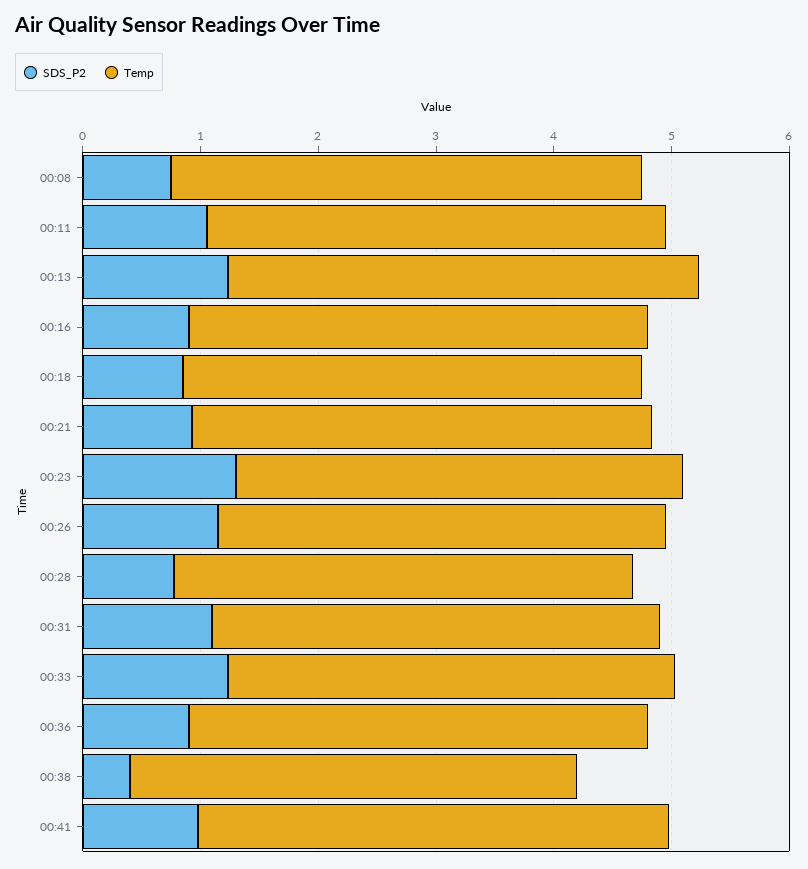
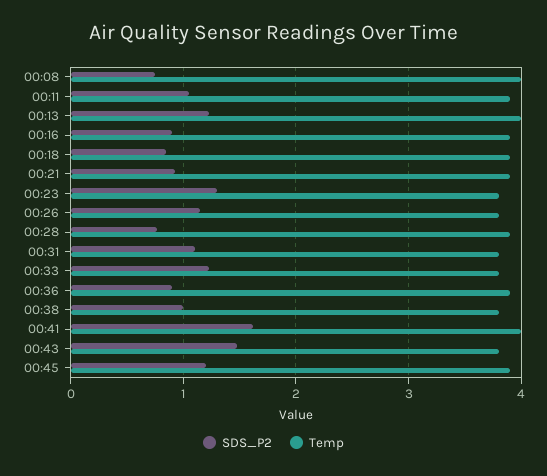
SDS_P2, 00:38: 0.4 -> 1
SDS_P2, 00:41: 1 -> 1.6
SDS_P2, 00:43: none -> 1.5
Temp, 00:43: none -> 3.8
SDS_P2, 00:45: none -> 1.2
Temp, 00:45: none -> 3.9

